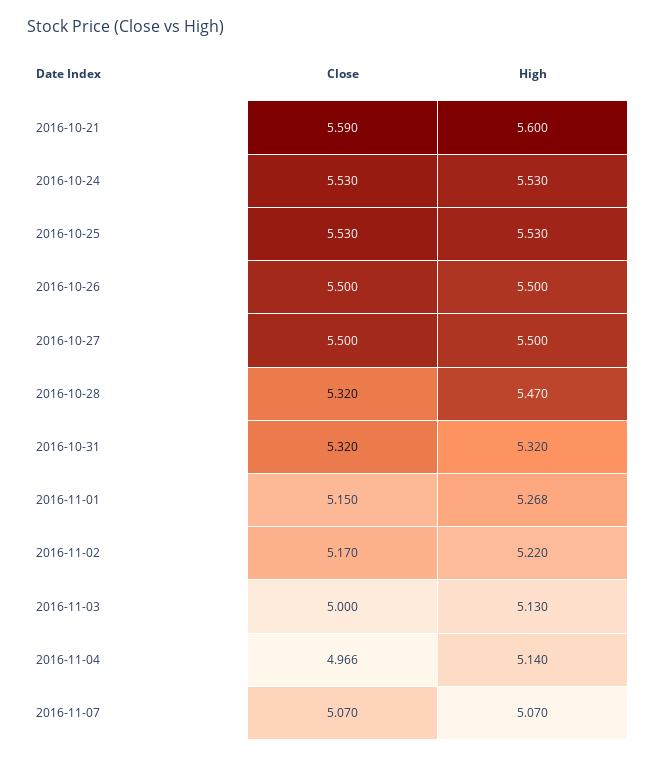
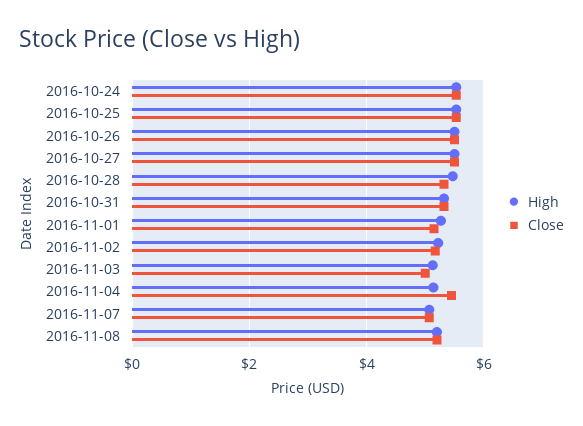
Close, 2016-10-21: 5.59 -> none
High, 2016-10-21: 5.6 -> none
Close, 2016-11-04: 4.966 -> 5.4
High, 2016-11-08: none -> 5.2
Close, 2016-11-08: none -> 5.2

